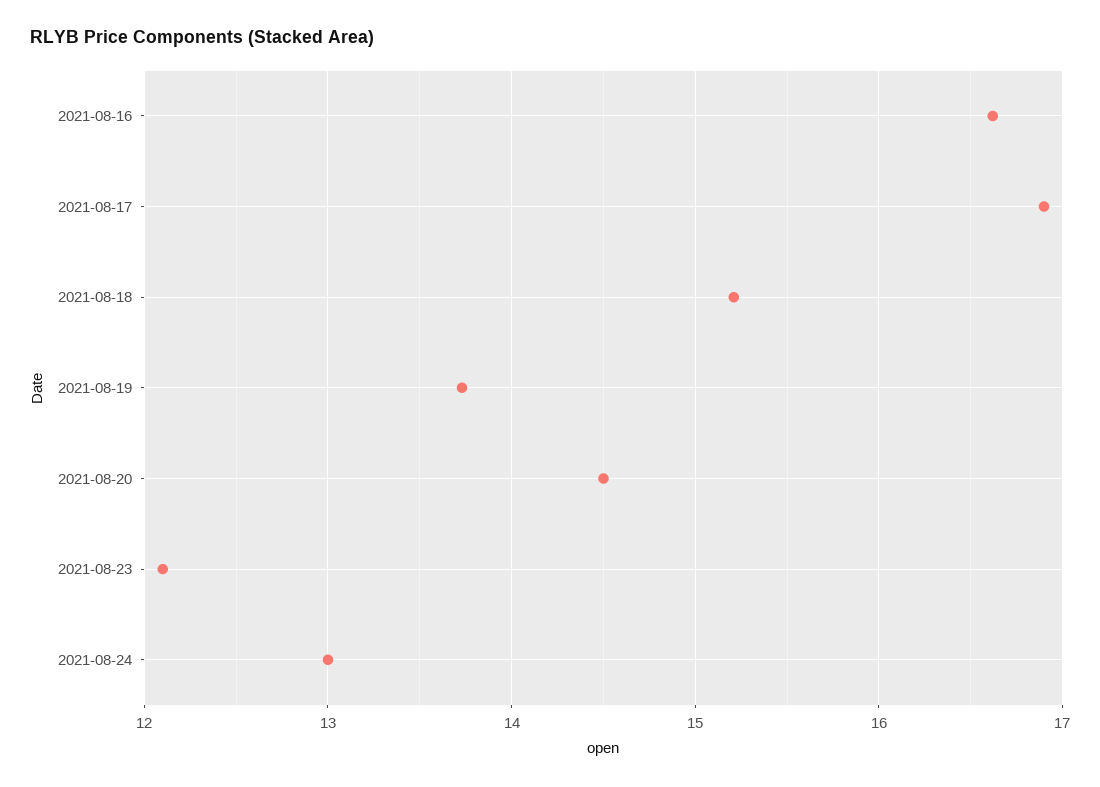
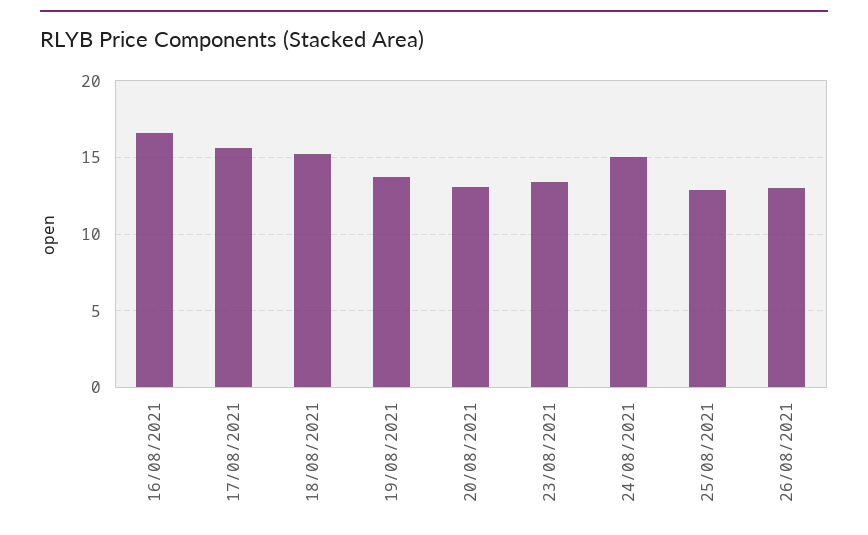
2021-08-17: 16.9 -> 15.5
2021-08-20: 14.5 -> 13
2021-08-23: 12.1 -> 13.5
2021-08-24: 13 -> 15
25/08/2021: none -> 13
26/08/2021: none -> 13

